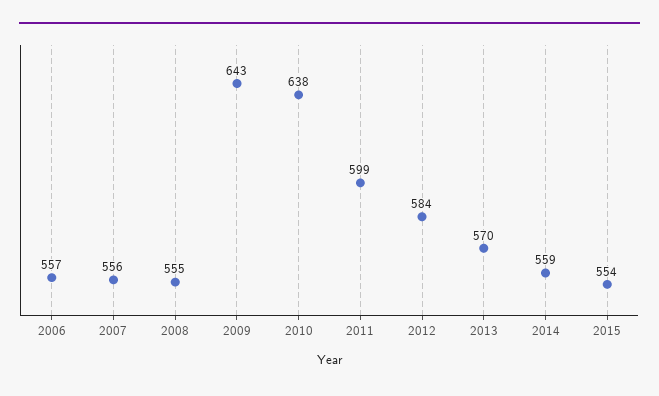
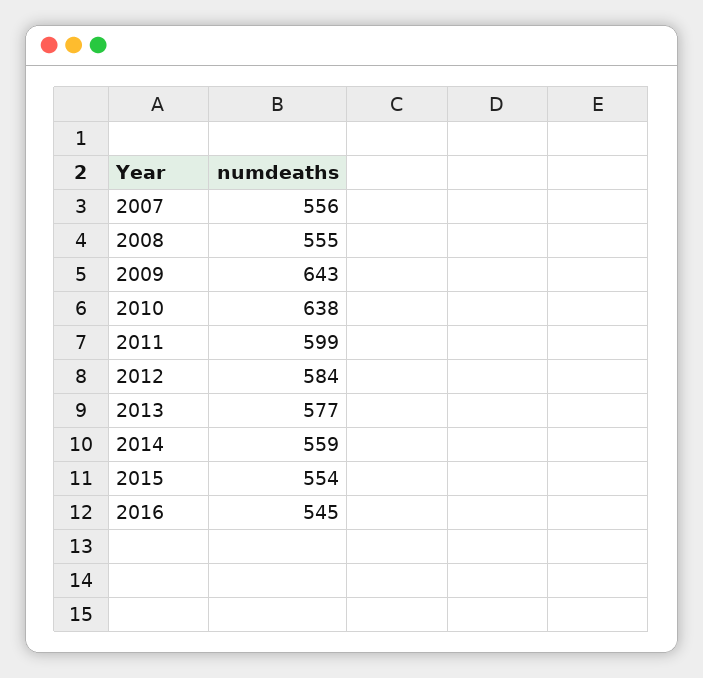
2006: 557 -> none
2013: 570 -> 577
2016: none -> 545

